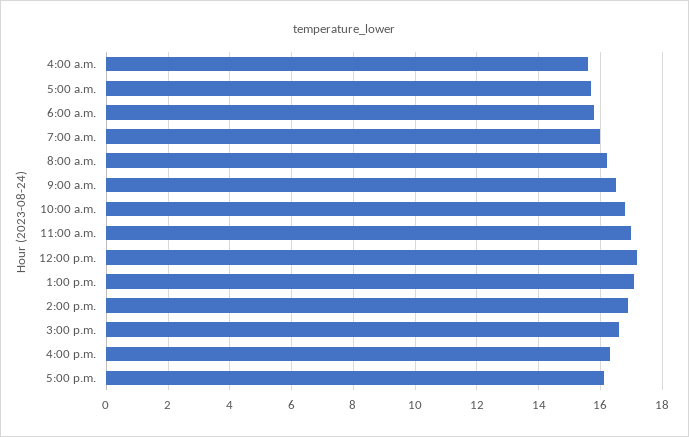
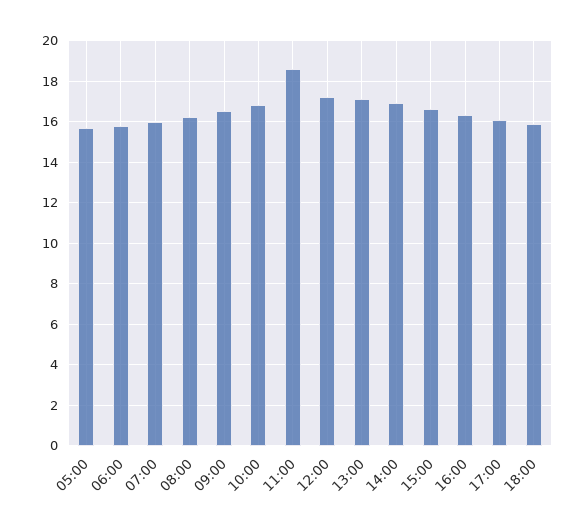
4:00 a.m.: 15.5 -> none
11:00 a.m.: 17 -> 18.5
18:00: none -> 16

